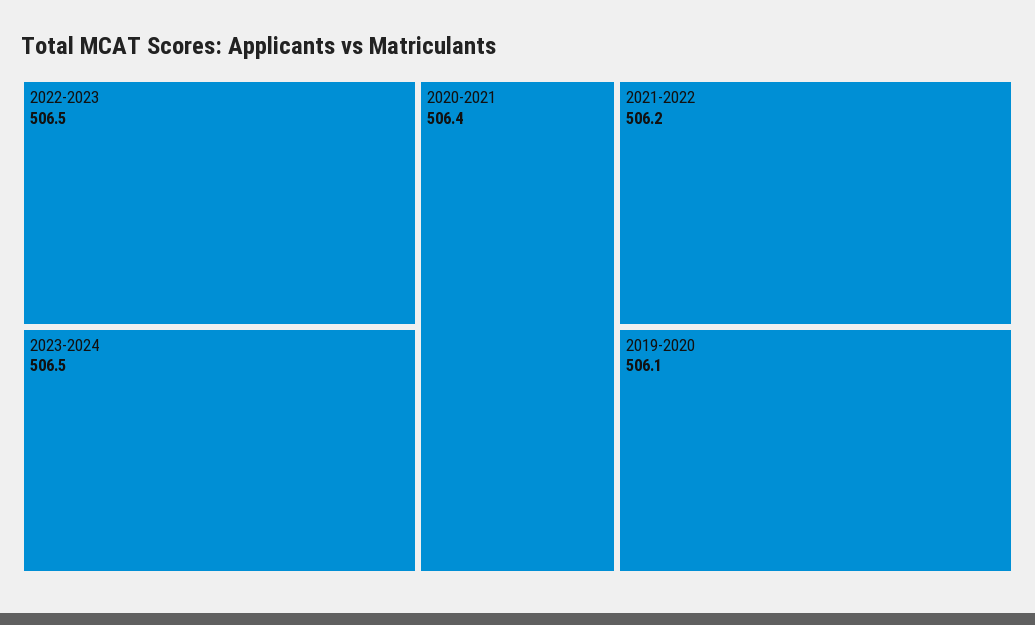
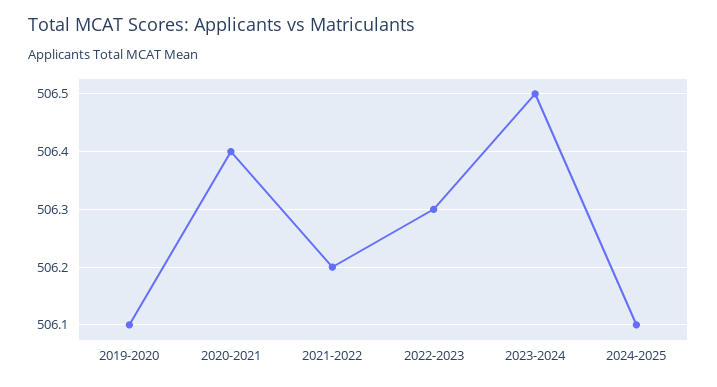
2022-2023: 506.5 -> 506.3
2024-2025: none -> 506.1

